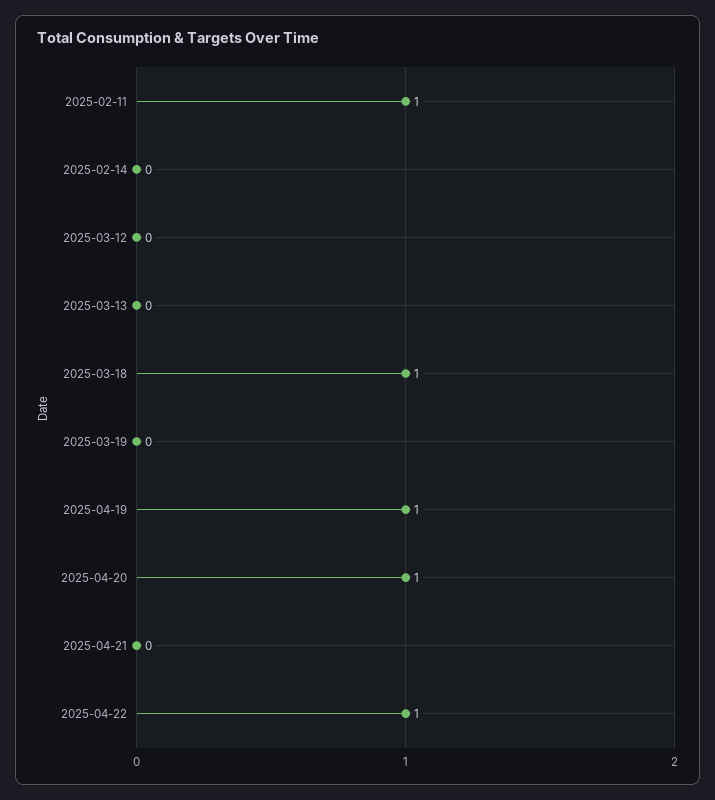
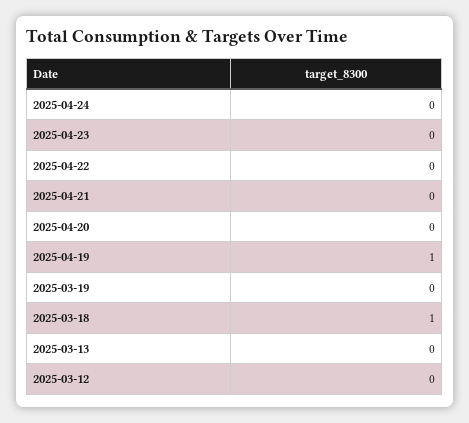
2025-02-11: 1 -> none
2025-02-14: 0 -> none
2025-04-20: 1 -> 0
2025-04-22: 1 -> 0
2025-04-24: none -> 0
2025-04-23: none -> 0

